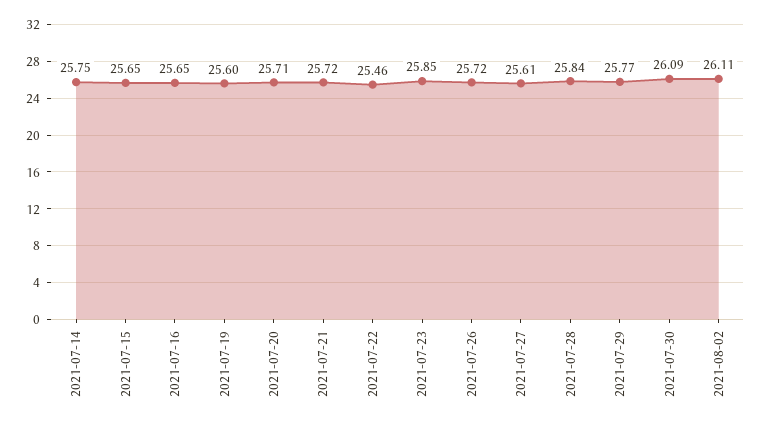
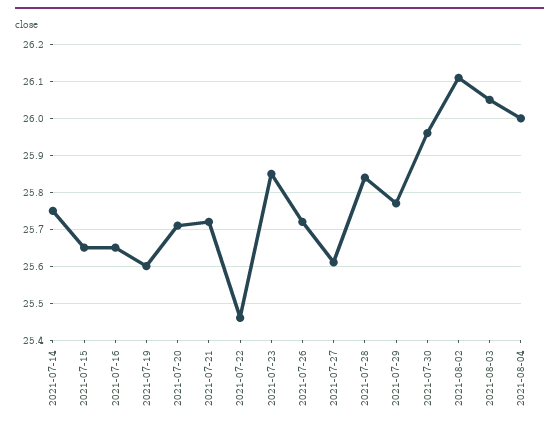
2021-07-30: 26.09 -> 25.95
2021-08-03: none -> 26.05
2021-08-04: none -> 26

